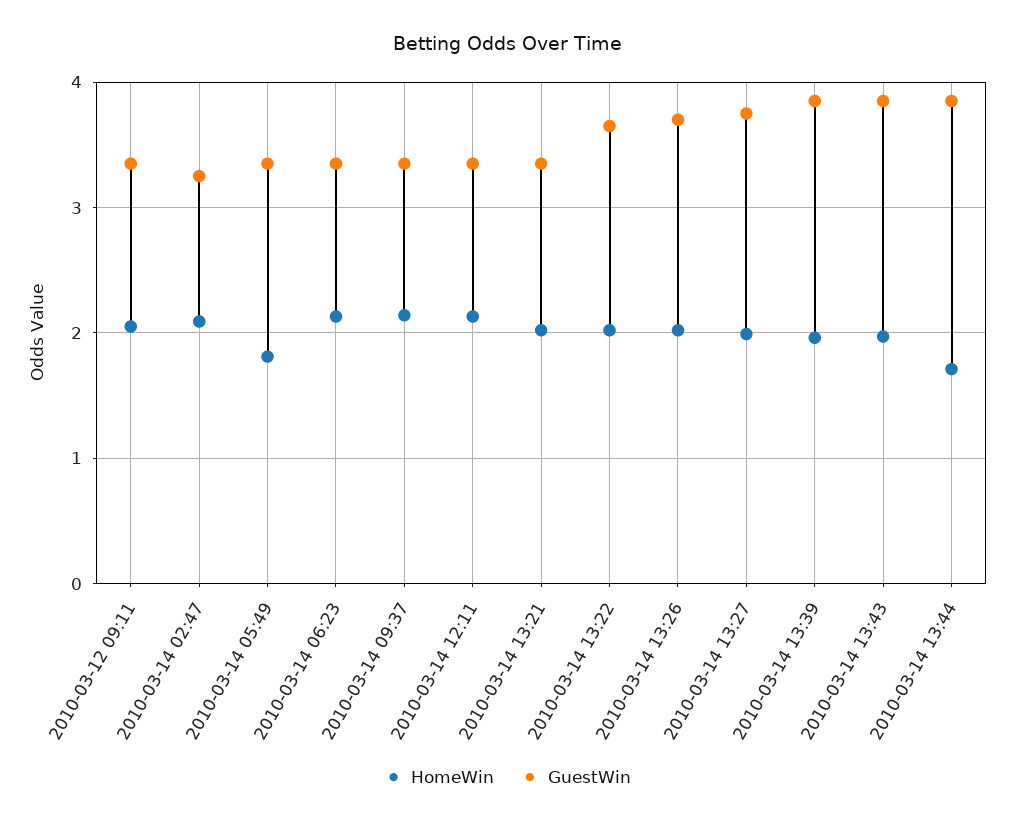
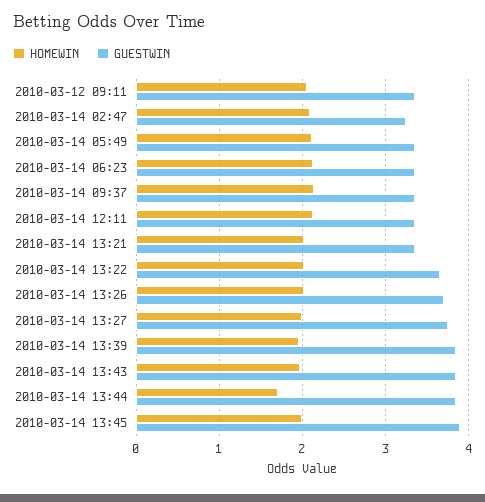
HomeWin, 2010-03-14 05:49: 1.8 -> 2.1
HomeWin, 2010-03-14 13:45: none -> 2
GuestWin, 2010-03-14 13:45: none -> 3.9

